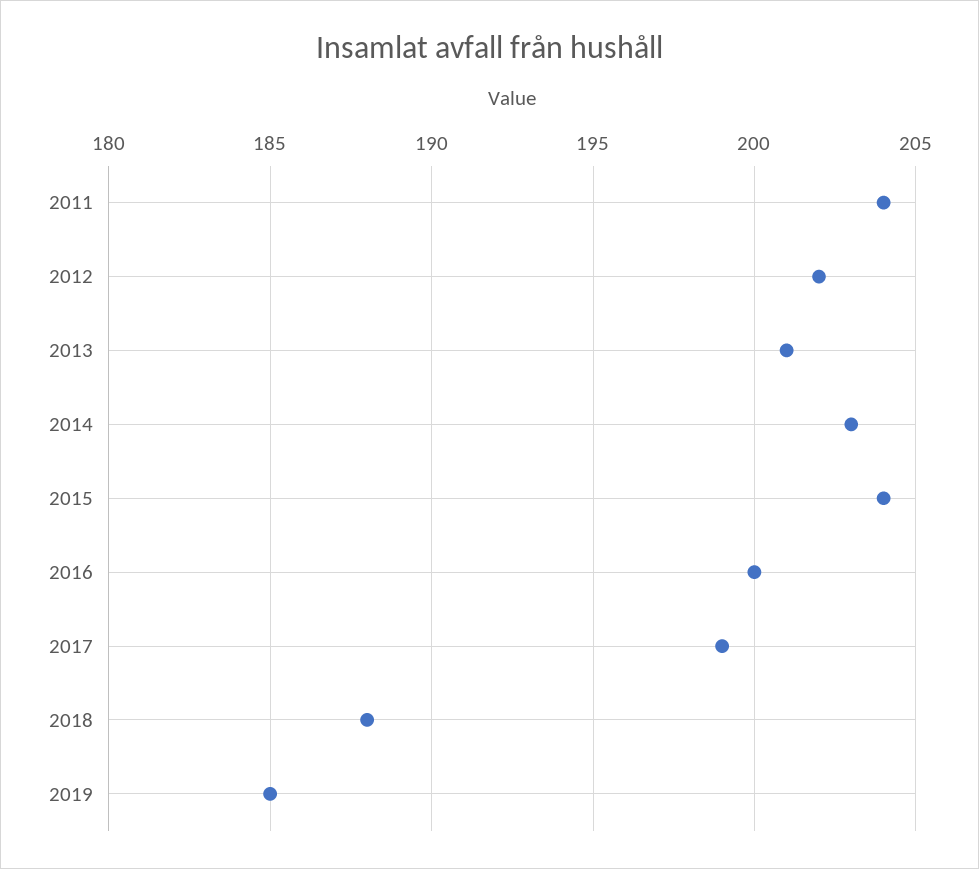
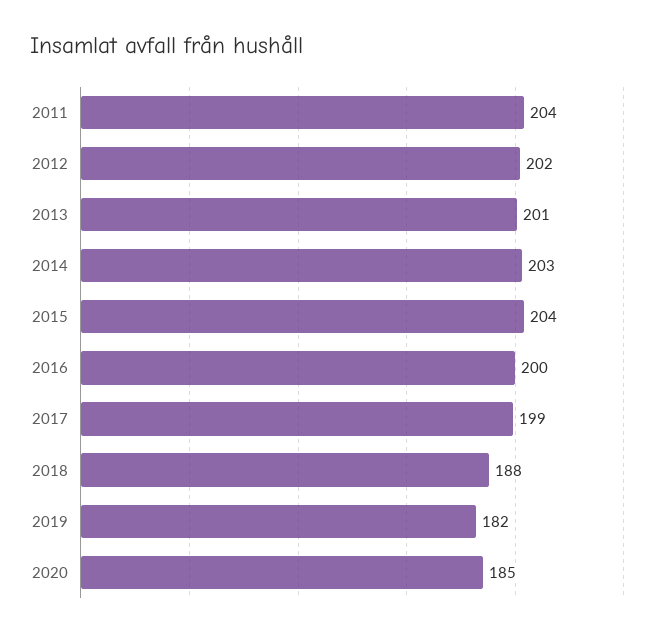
2019: 185 -> 182
2020: none -> 185

